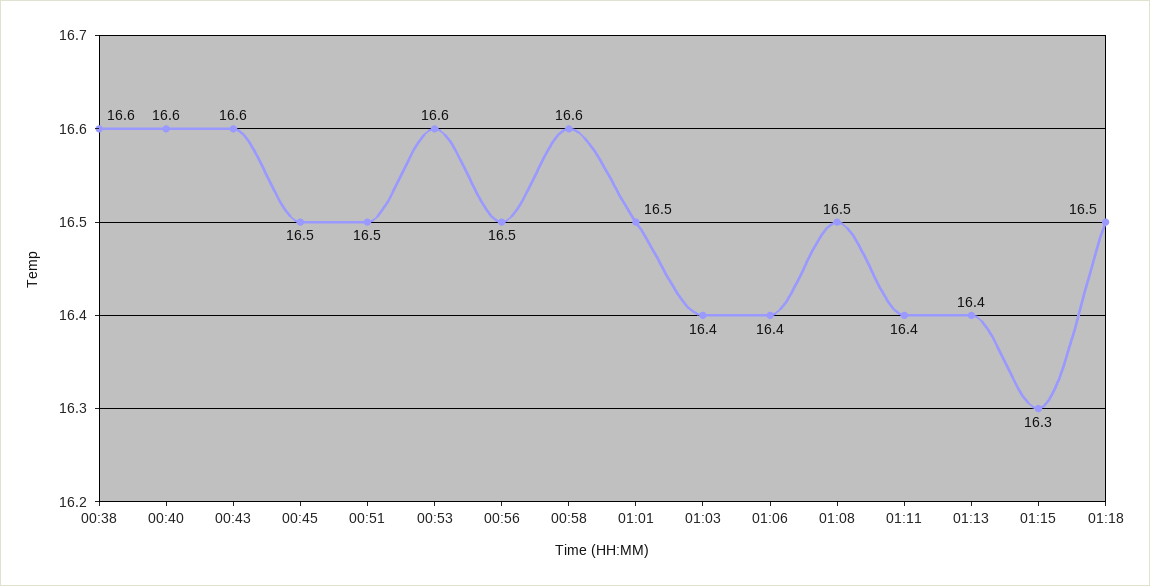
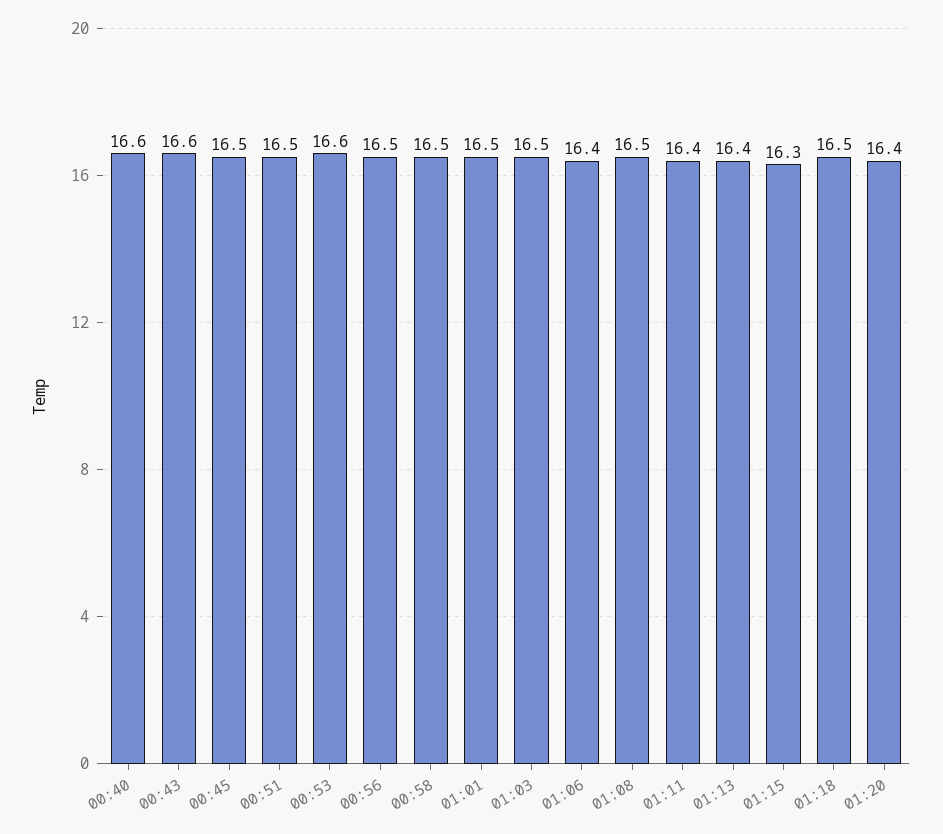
00:38: 16.6 -> none
00:58: 16.6 -> 16.5
01:03: 16.4 -> 16.5
01:20: none -> 16.4

